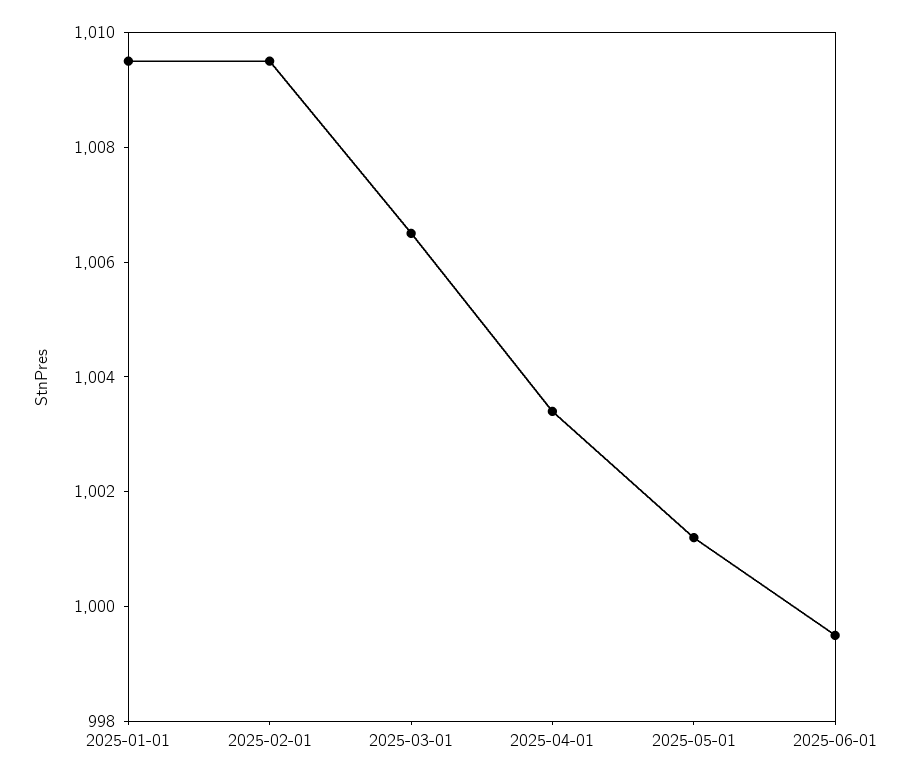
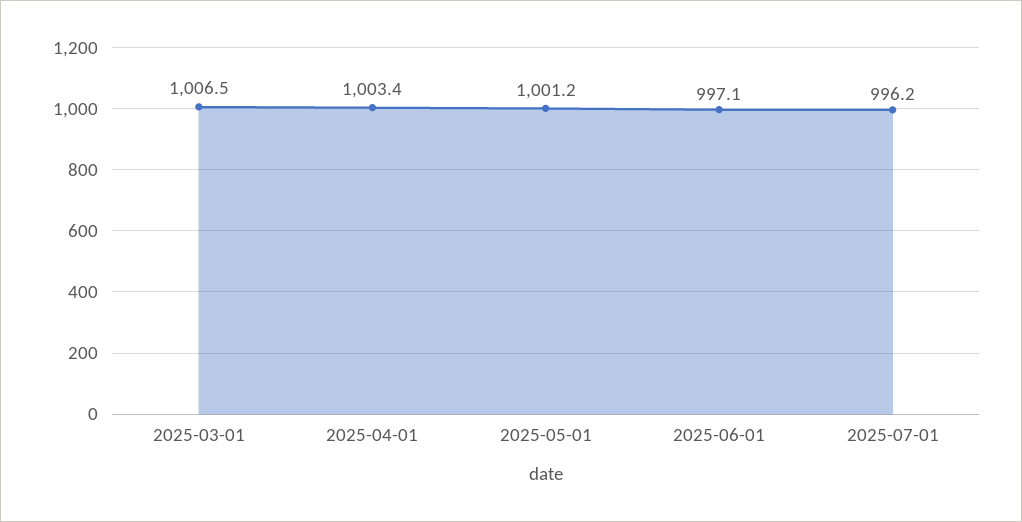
2025-01-01: 1009.5 -> none
2025-02-01: 1009.5 -> none
2025-06-01: 999.5 -> 997.1
2025-07-01: none -> 996.2

